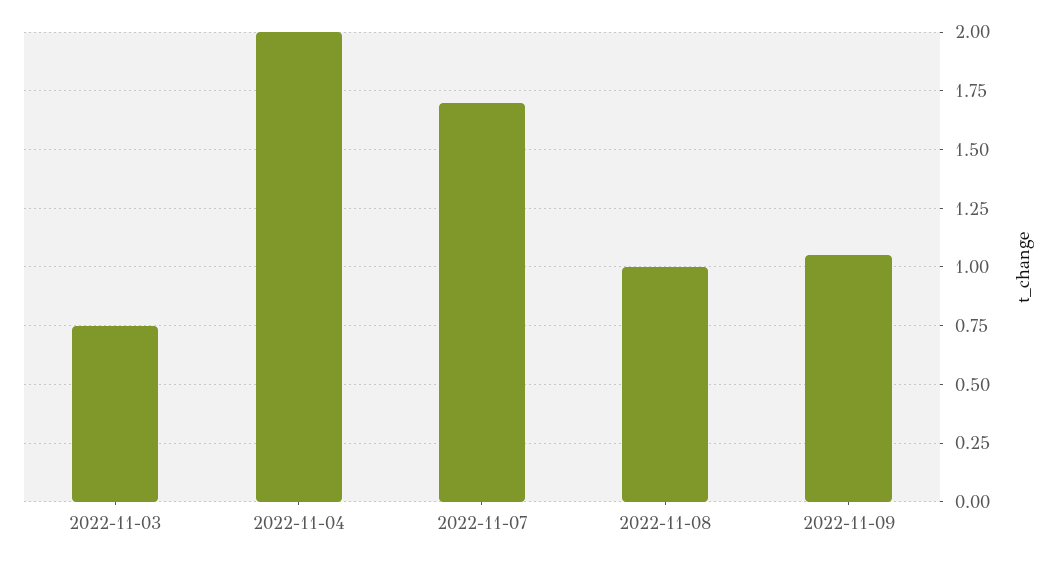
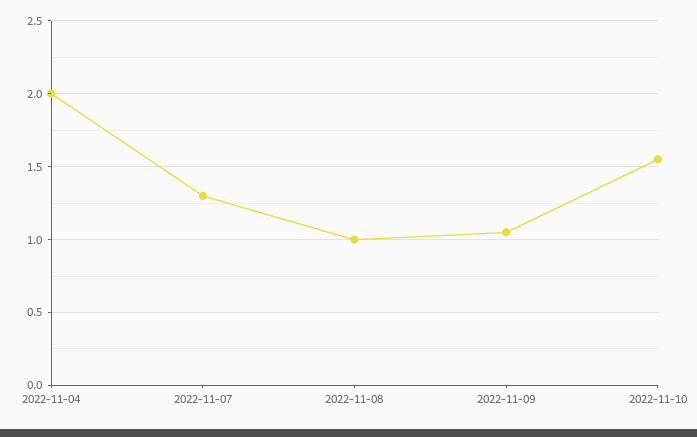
2022-11-03: 0.75 -> none
2022-11-07: 1.7 -> 1.3
2022-11-10: none -> 1.55

